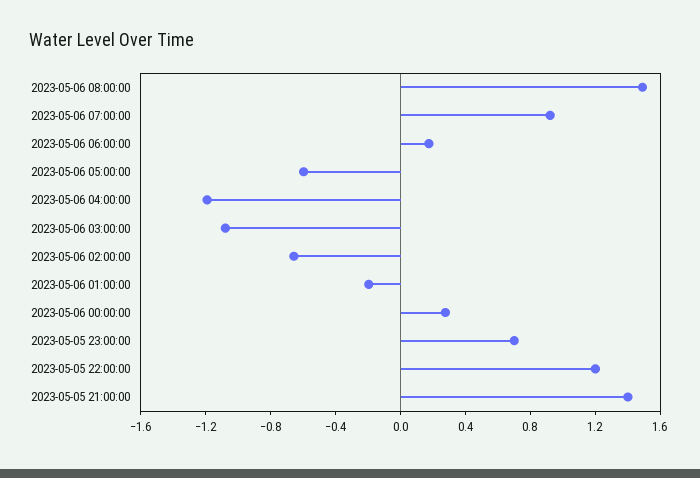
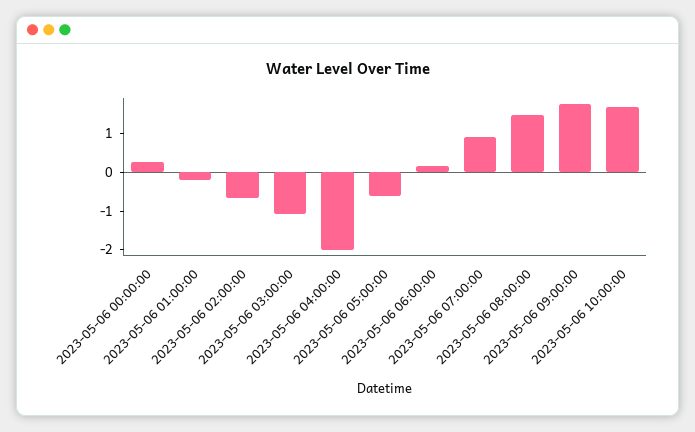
2023-05-06 04:00:00: -1.2 -> -2
2023-05-05 23:00:00: 0.7 -> none
2023-05-05 22:00:00: 1.2 -> none
2023-05-05 21:00:00: 1.4 -> none
2023-05-06 09:00:00: none -> 1.75
2023-05-06 10:00:00: none -> 1.75

